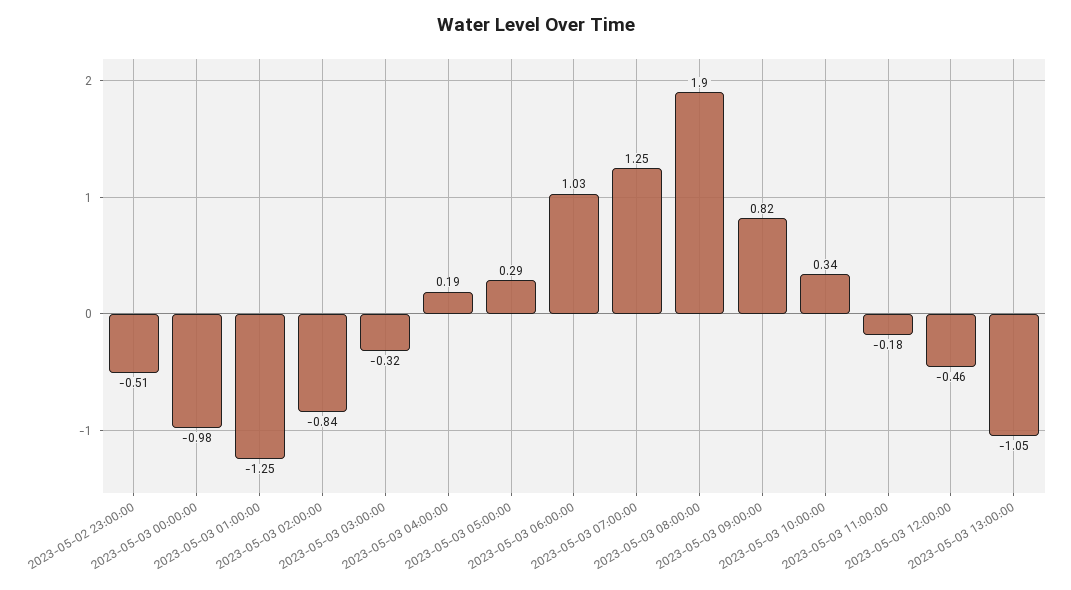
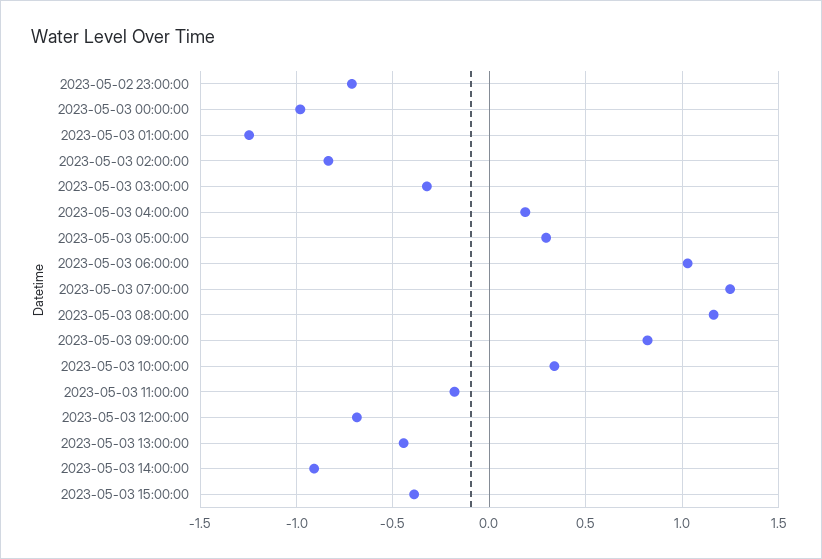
2023-05-02 23:00:00: -0.51 -> -0.7
2023-05-03 08:00:00: 1.9 -> 1.15
2023-05-03 12:00:00: -0.46 -> -0.7
2023-05-03 13:00:00: -1.05 -> -0.45
2023-05-03 14:00:00: none -> -0.9
2023-05-03 15:00:00: none -> -0.4

